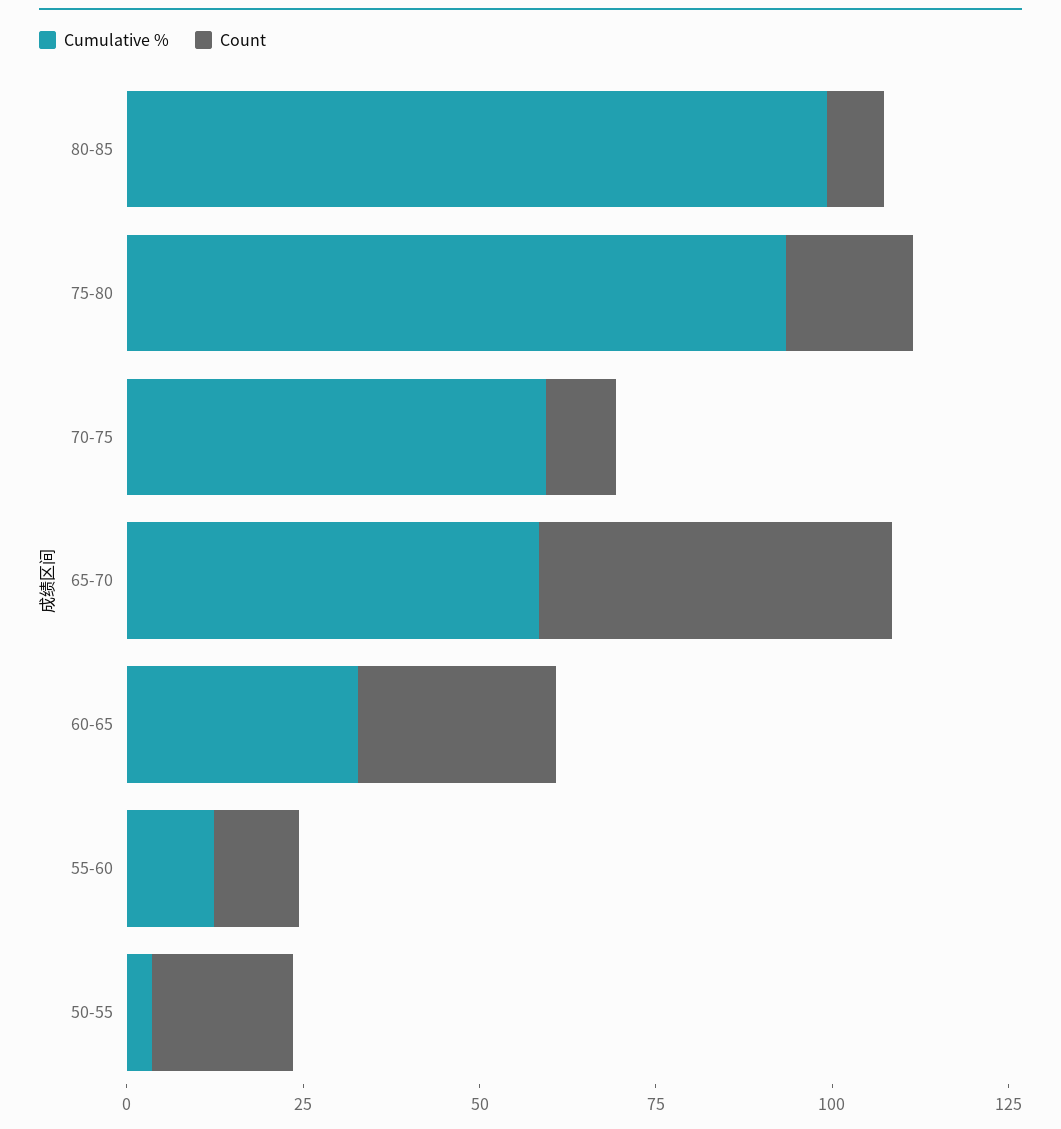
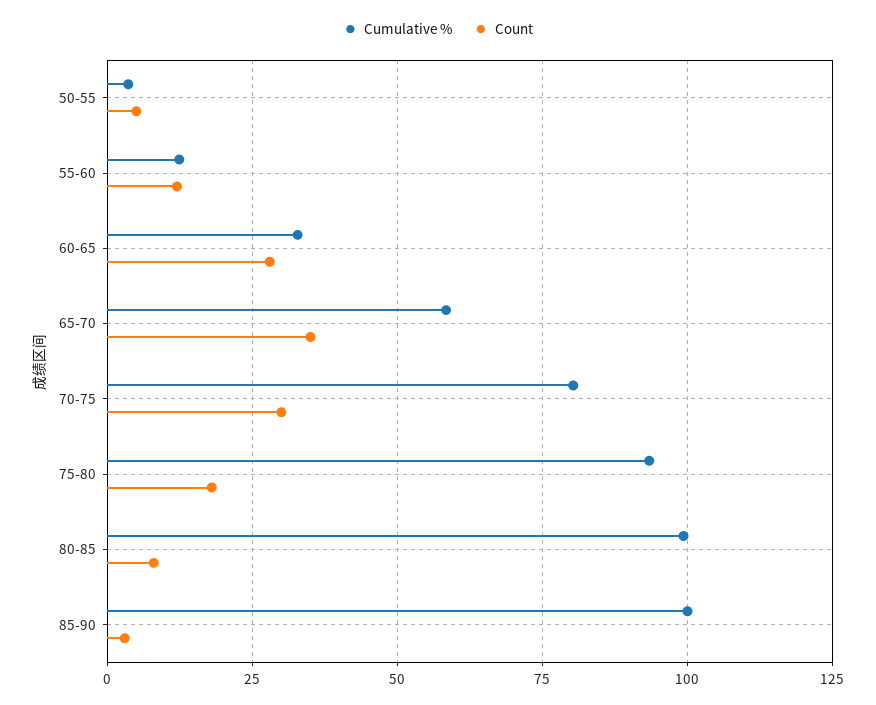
Cumulative %, 70-75: 60 -> 80
Count, 70-75: 10 -> 30
Count, 65-70: 50 -> 35
Count, 50-55: 20 -> 5
Cumulative %, 85-90: none -> 100
Count, 85-90: none -> 2.5

